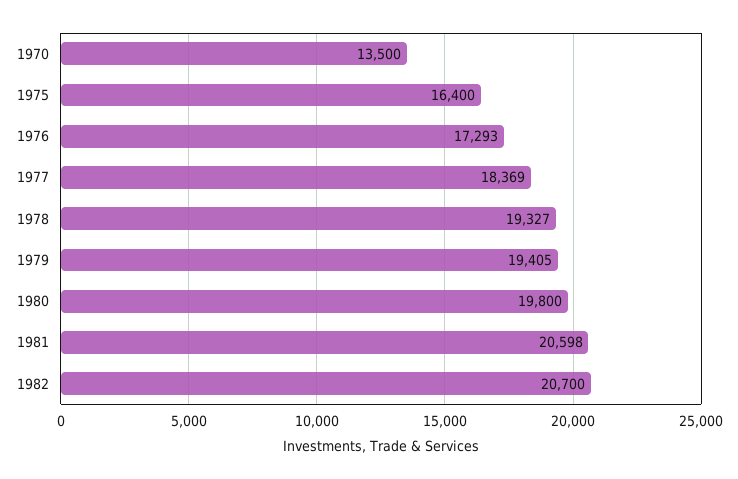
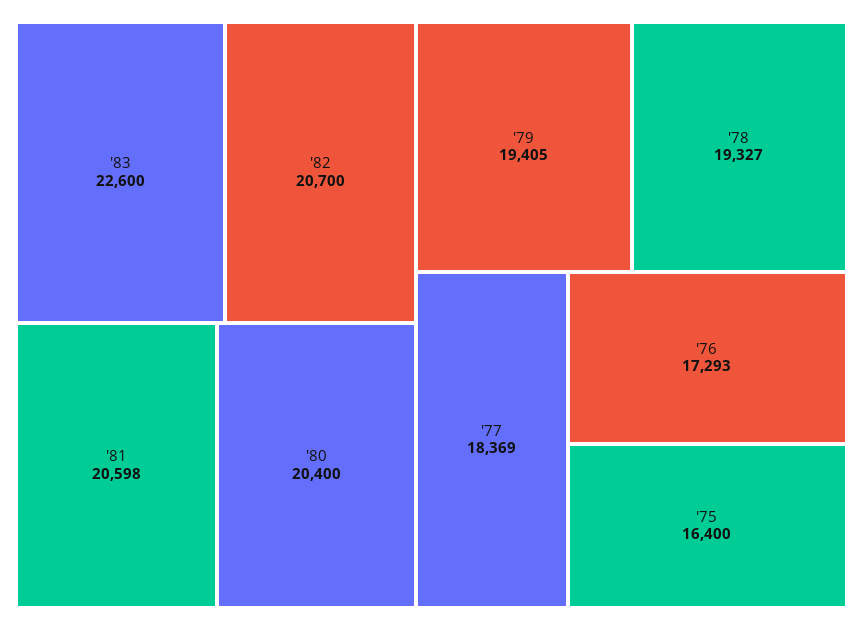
1970: 13500 -> none
1980: 19800 -> 20400
'83: none -> 22600

